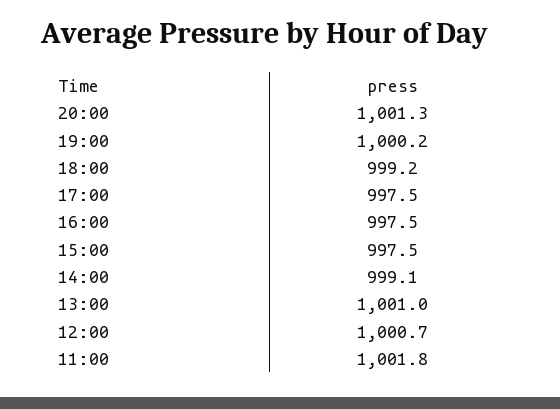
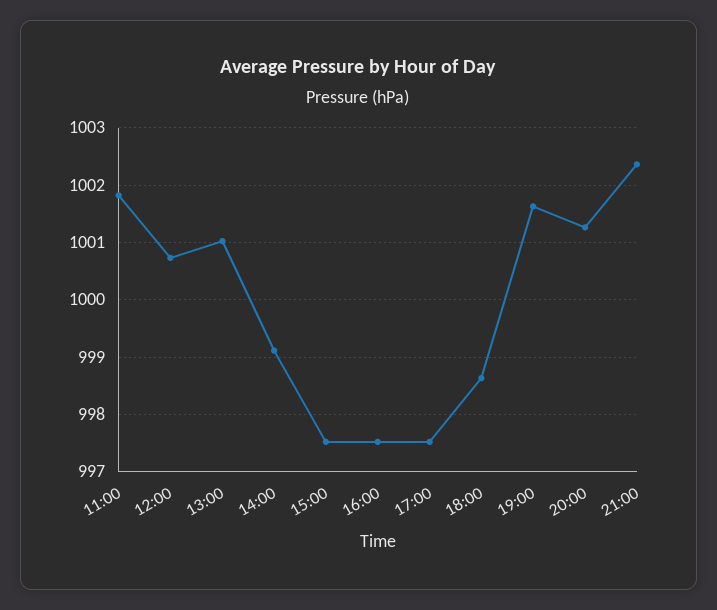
19:00: 1000.2 -> 1001.6
18:00: 999.2 -> 998.6
21:00: none -> 1002.4

